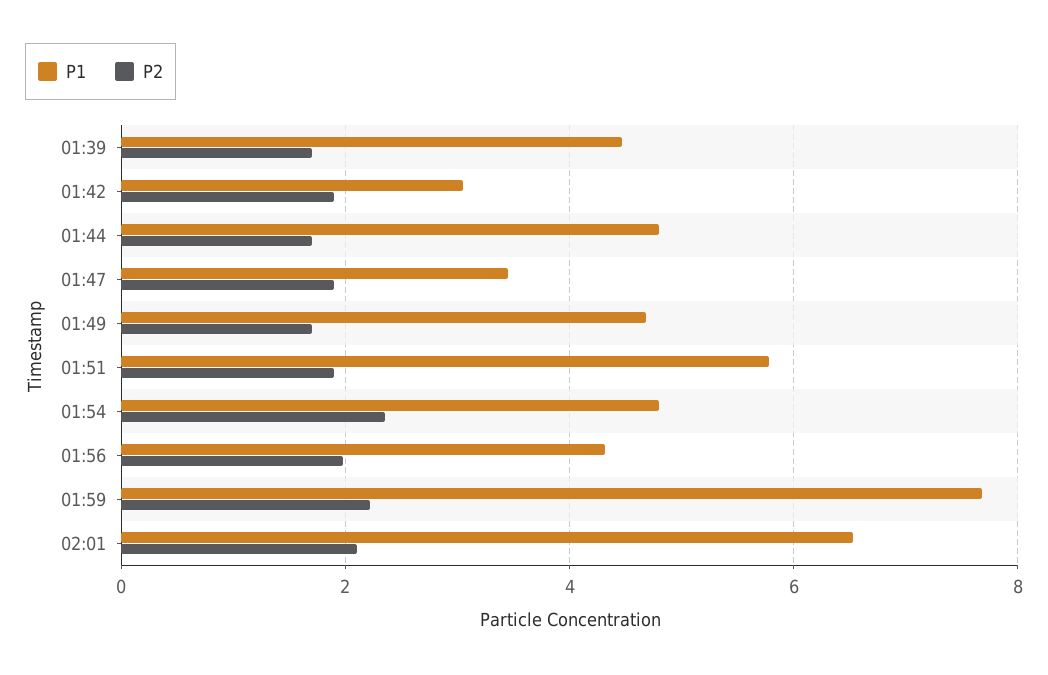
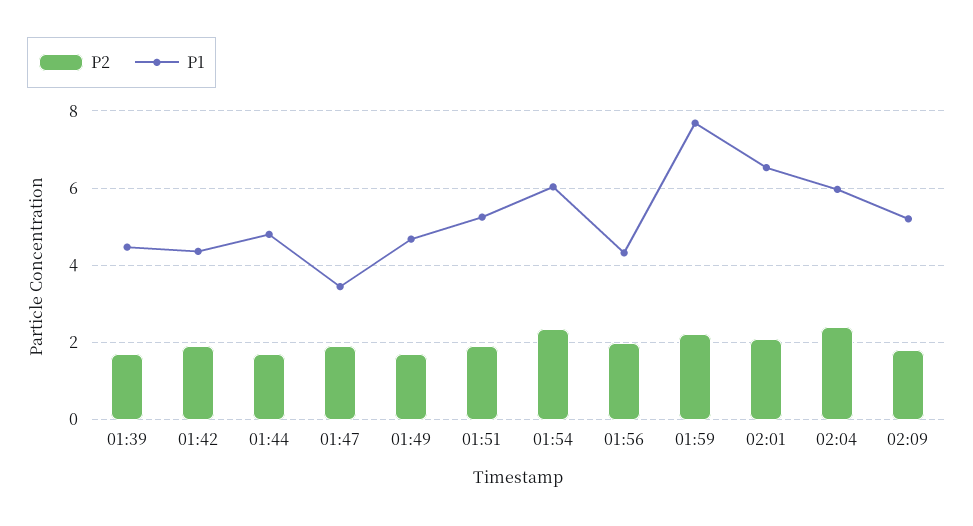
P1, 01:42: 3 -> 4.4
P1, 01:51: 5.8 -> 5.2
P1, 01:54: 4.8 -> 6
P2, 02:04: none -> 2.4
P1, 02:04: none -> 6
P2, 02:09: none -> 1.8
P1, 02:09: none -> 5.2

